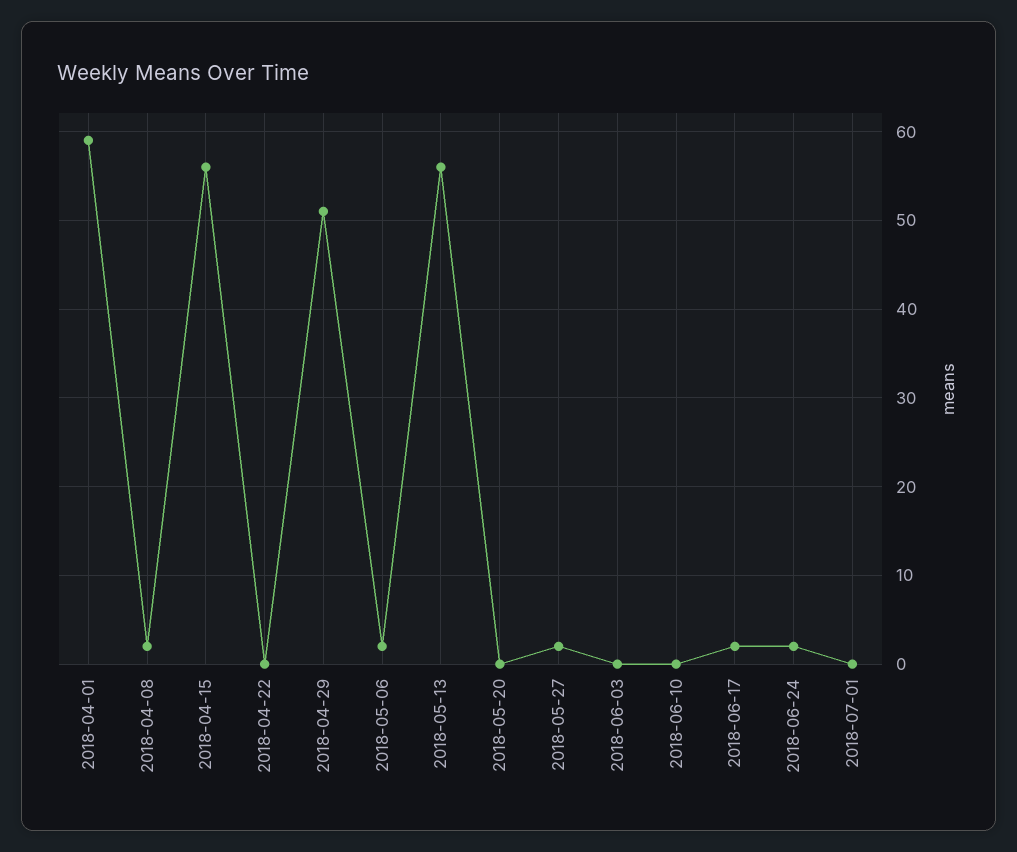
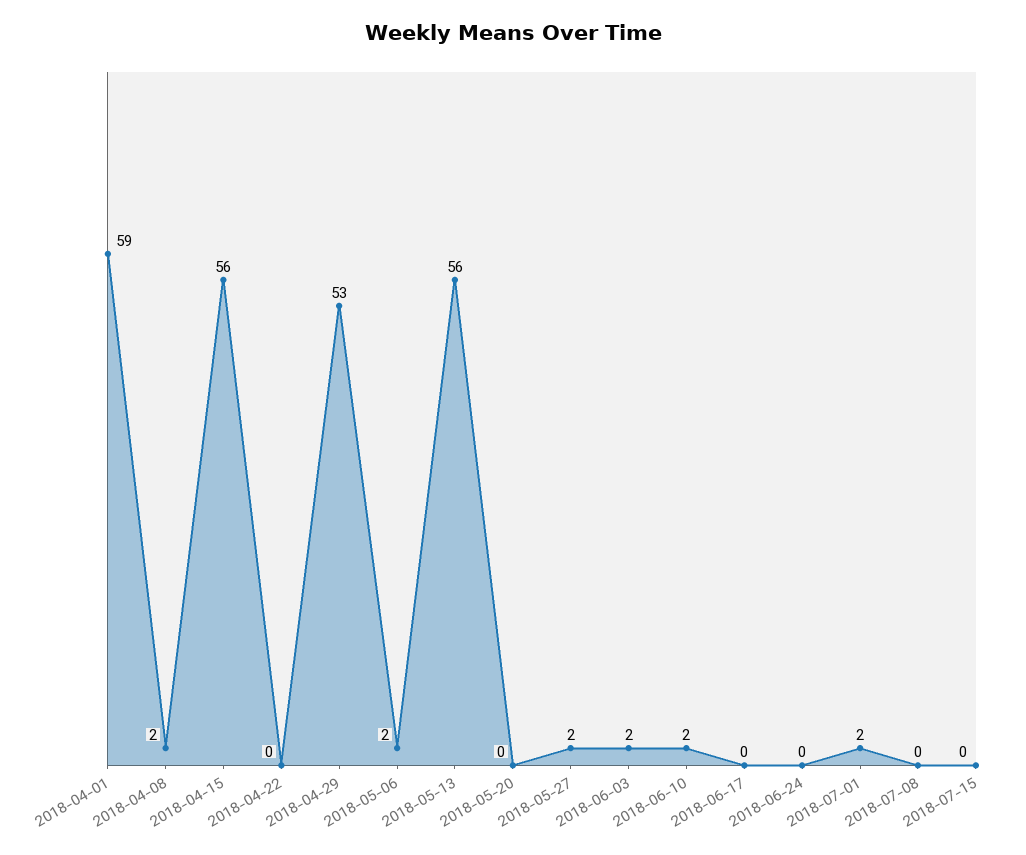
2018-04-29: 51 -> 53
2018-06-03: 0 -> 2
2018-06-10: 0 -> 2
2018-06-17: 2 -> 0
2018-06-24: 2 -> 0
2018-07-01: 0 -> 2
2018-07-08: none -> 0
2018-07-15: none -> 0

